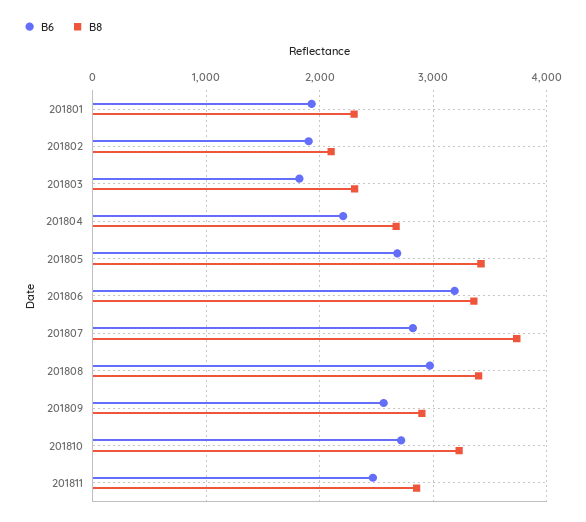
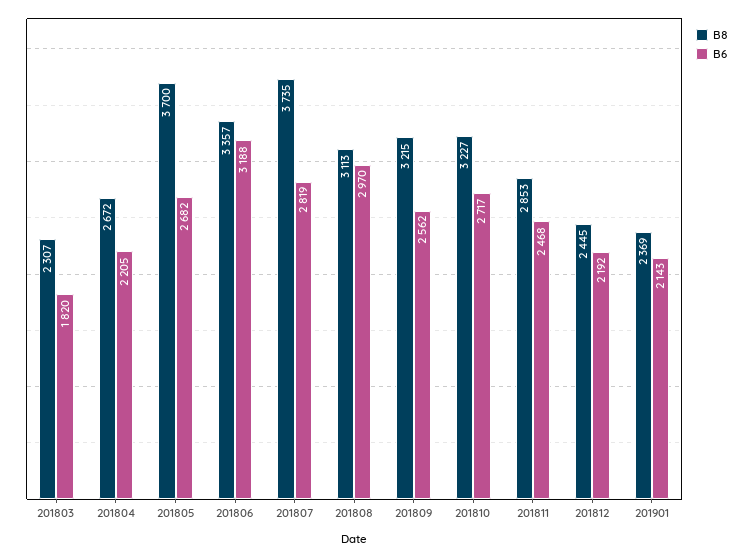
B6, 201801: 1900 -> none
B8, 201801: 2300 -> none
B6, 201802: 1900 -> none
B8, 201802: 2100 -> none
B8, 201805: 3400 -> 3700
B8, 201808: 3400 -> 3113
B8, 201809: 2900 -> 3215
B8, 201812: none -> 2445
B6, 201812: none -> 2192
B8, 201901: none -> 2369
B6, 201901: none -> 2143

